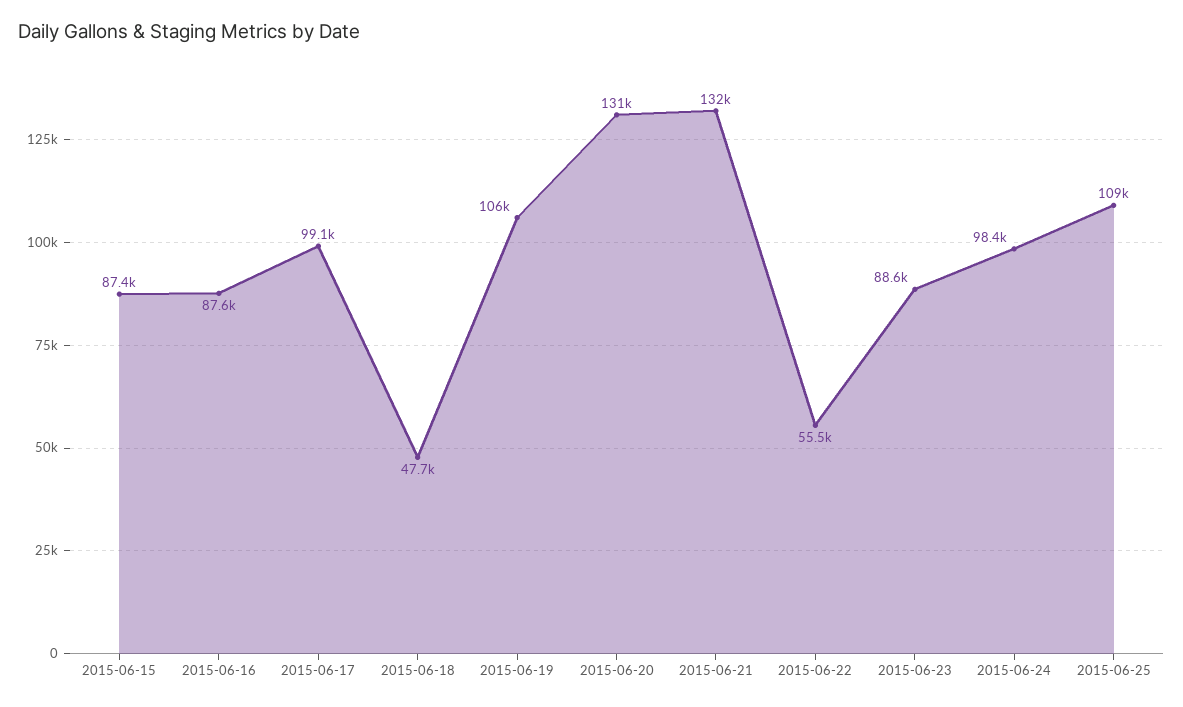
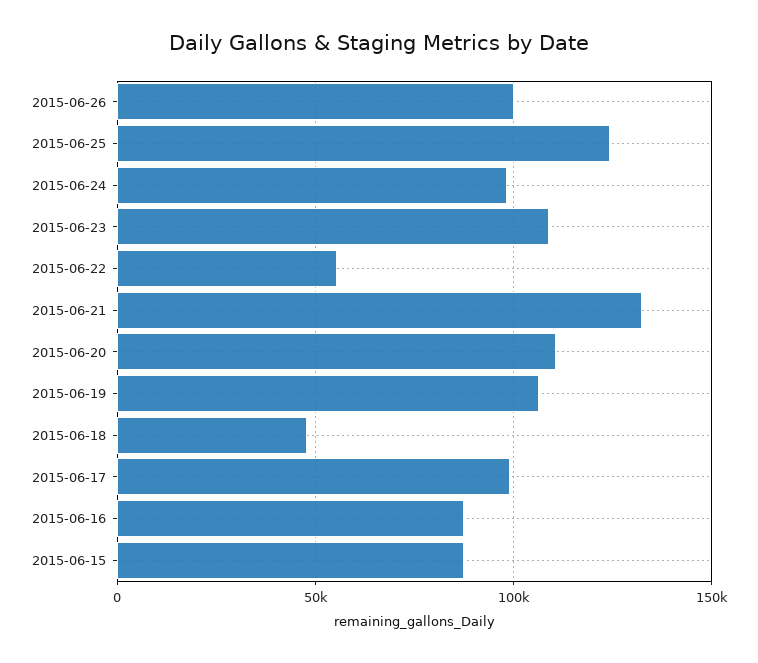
2015-06-20: 131000 -> 110000
2015-06-23: 88600 -> 110000
2015-06-25: 109000 -> 125000
2015-06-26: none -> 100000

